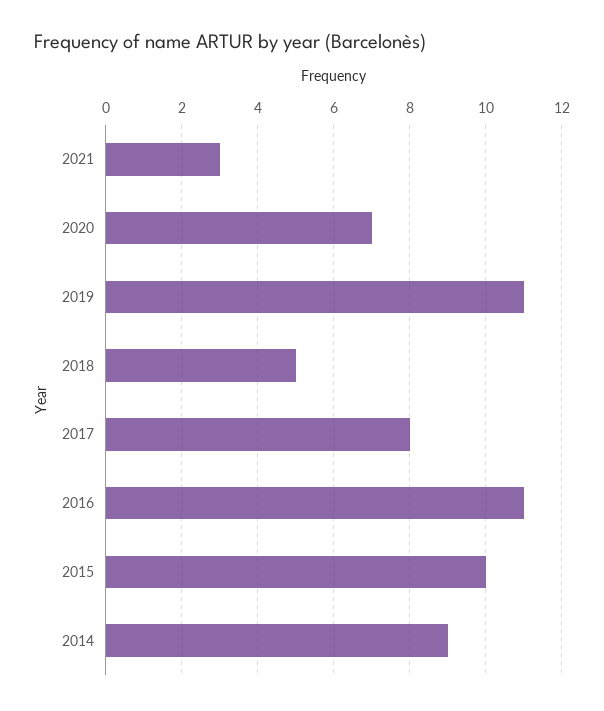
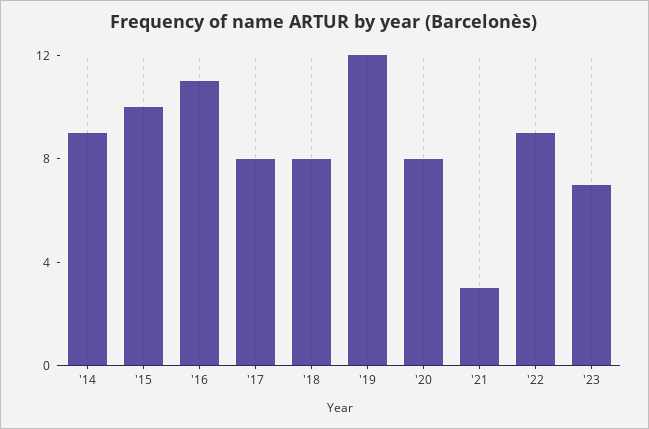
2020: 7 -> 8
2019: 11 -> 12
2018: 5 -> 8
'22: none -> 9
'23: none -> 7

